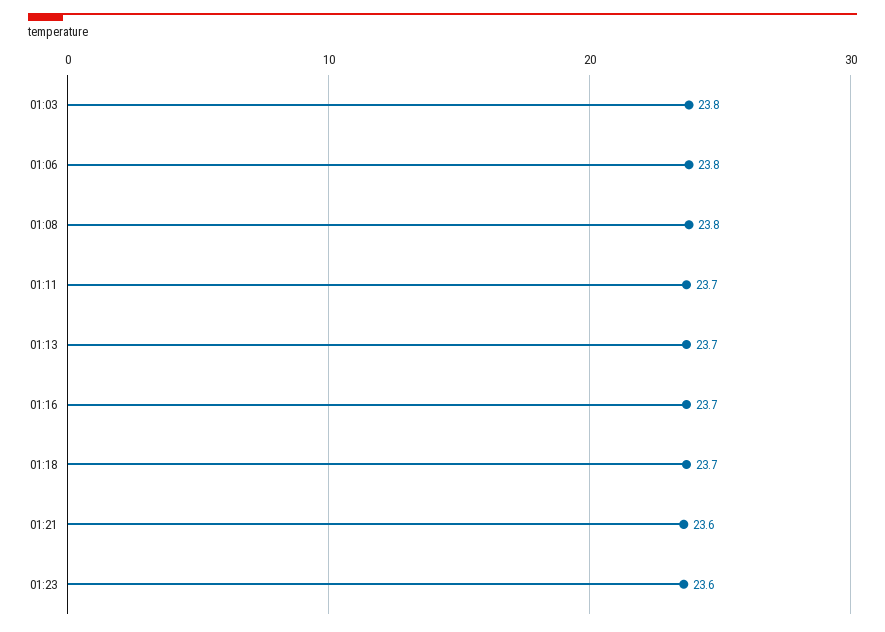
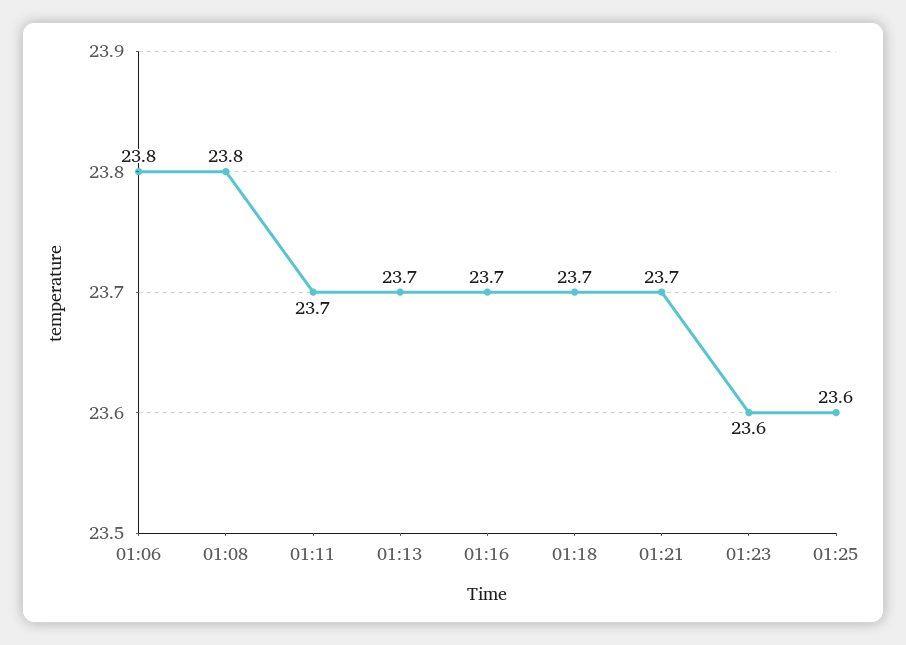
01:03: 23.8 -> none
01:21: 23.6 -> 23.7
01:25: none -> 23.6

